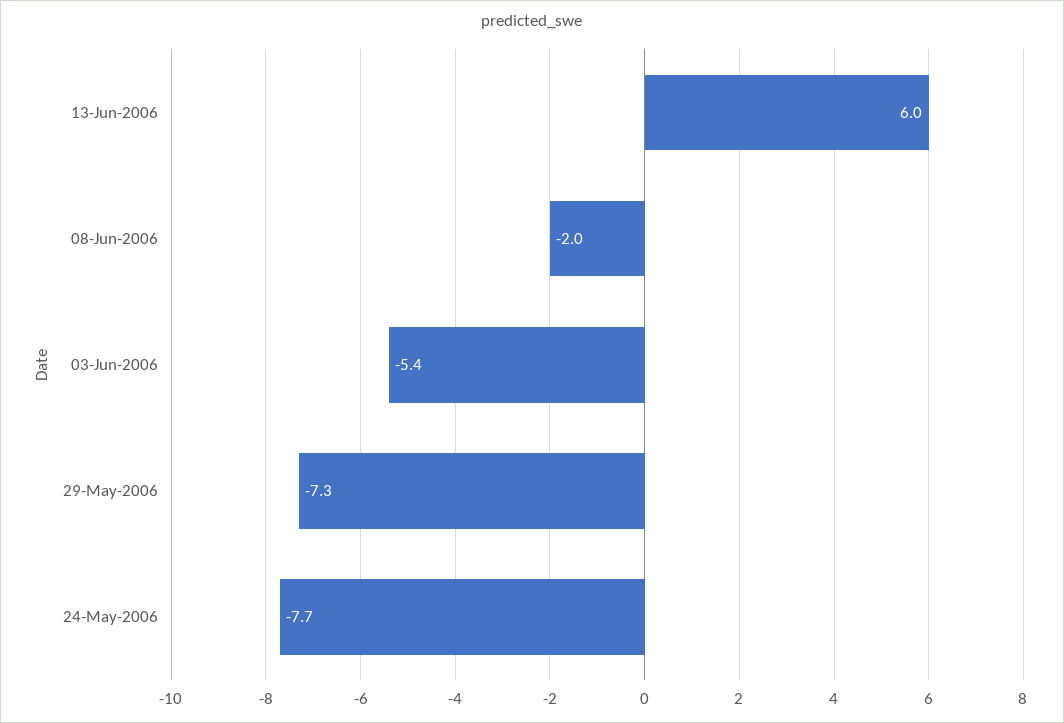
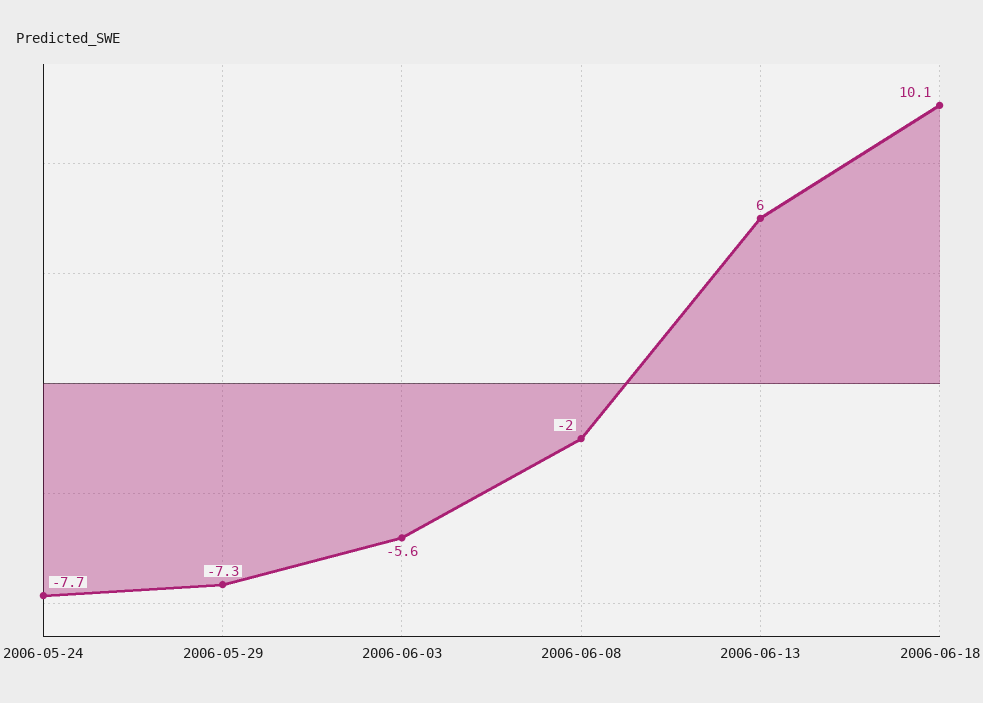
03-Jun-2006: -5.4 -> -5.6
2006-06-18: none -> 10.1

